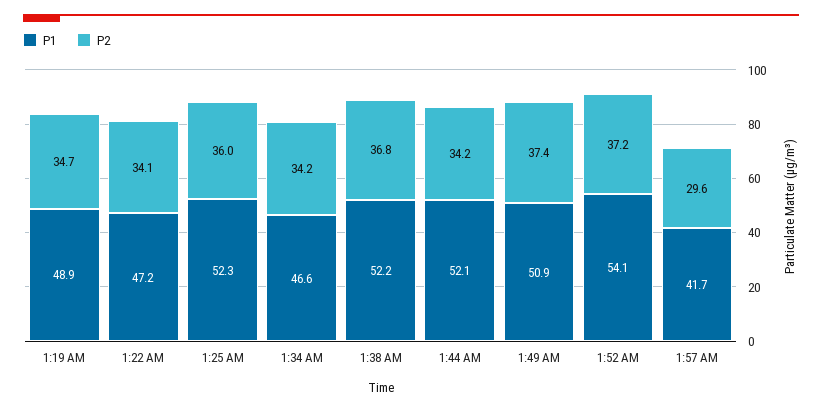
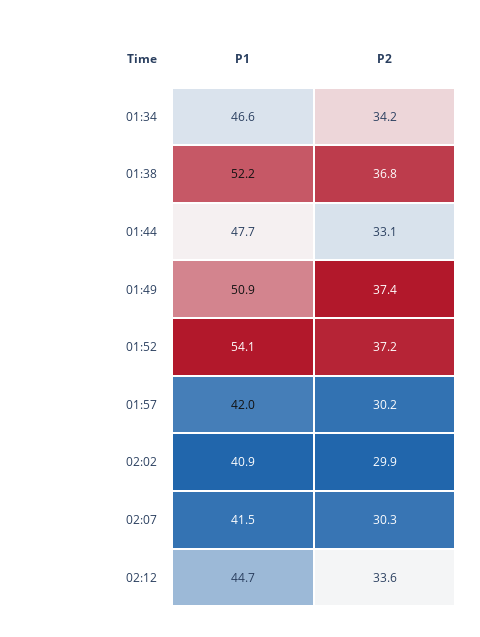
P1, 1:19 AM: 48.9 -> none
P2, 1:19 AM: 34.7 -> none
P1, 1:22 AM: 47.2 -> none
P2, 1:22 AM: 34.1 -> none
P1, 1:25 AM: 52.3 -> none
P2, 1:25 AM: 36 -> none
P1, 1:44 AM: 52.1 -> 47.7
P2, 1:44 AM: 34.2 -> 33.1
P1, 1:57 AM: 41.7 -> 42
P2, 1:57 AM: 29.6 -> 30.2
P1, 02:02: none -> 40.9
P2, 02:02: none -> 29.9
P1, 02:07: none -> 41.5
P2, 02:07: none -> 30.3
P1, 02:12: none -> 44.7
P2, 02:12: none -> 33.6

